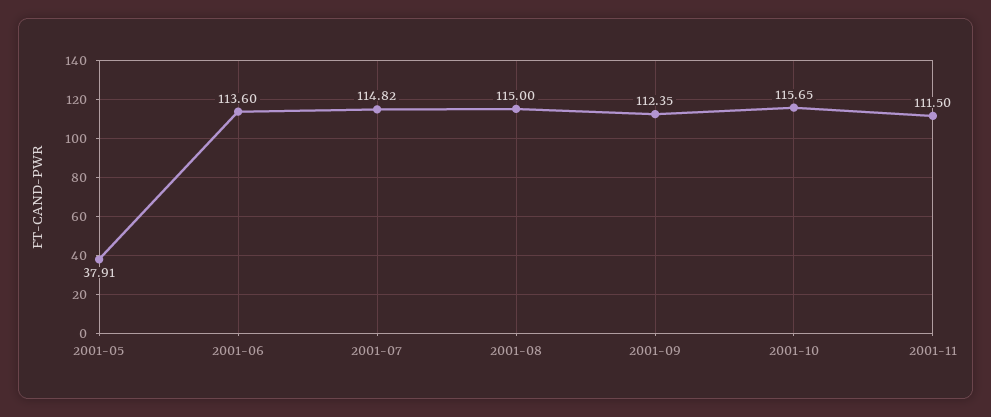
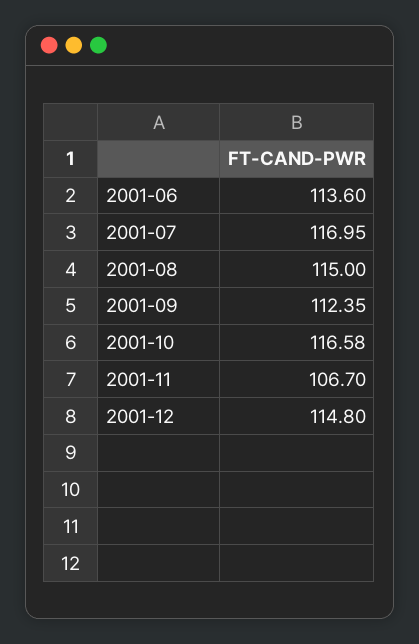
2001-05: 37.91 -> none
2001-07: 114.82 -> 116.95
2001-10: 115.65 -> 116.58
2001-11: 111.5 -> 106.7
2001-12: none -> 114.8

